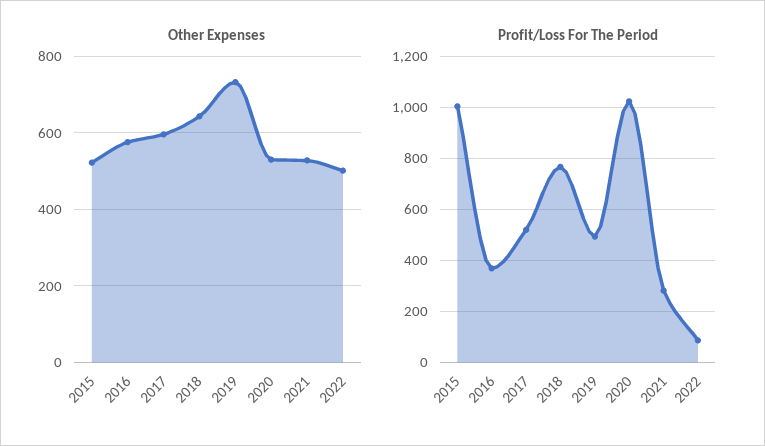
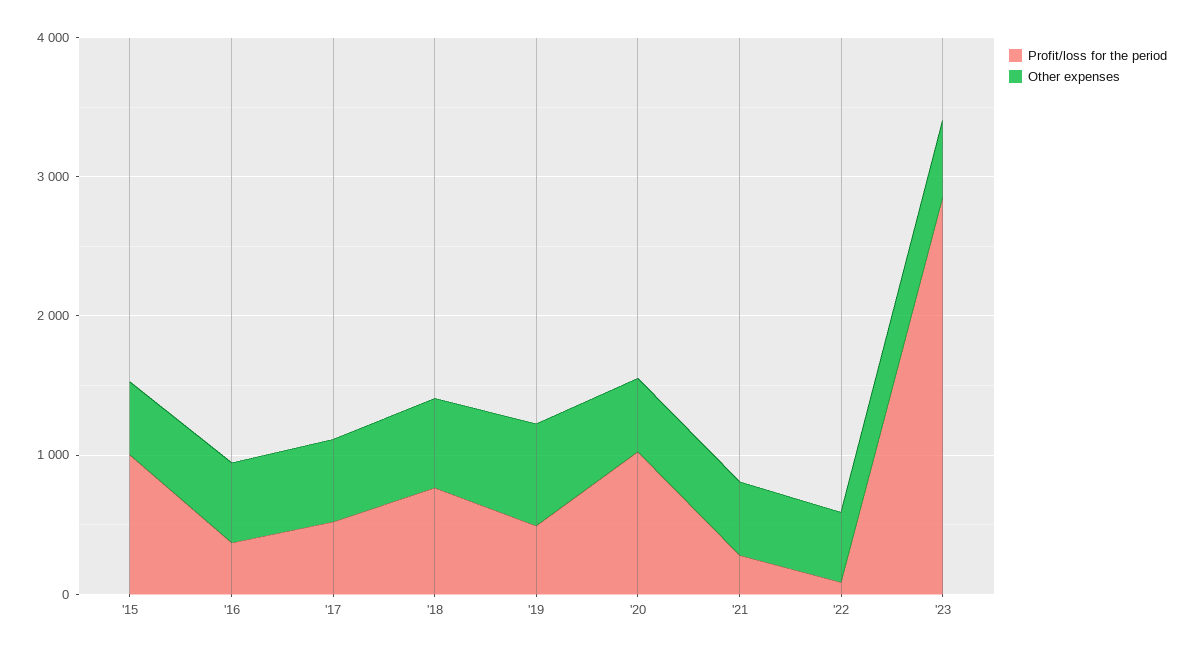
Profit/Loss For The Period, '23: none -> 2800
Other Expenses, '23: none -> 600

